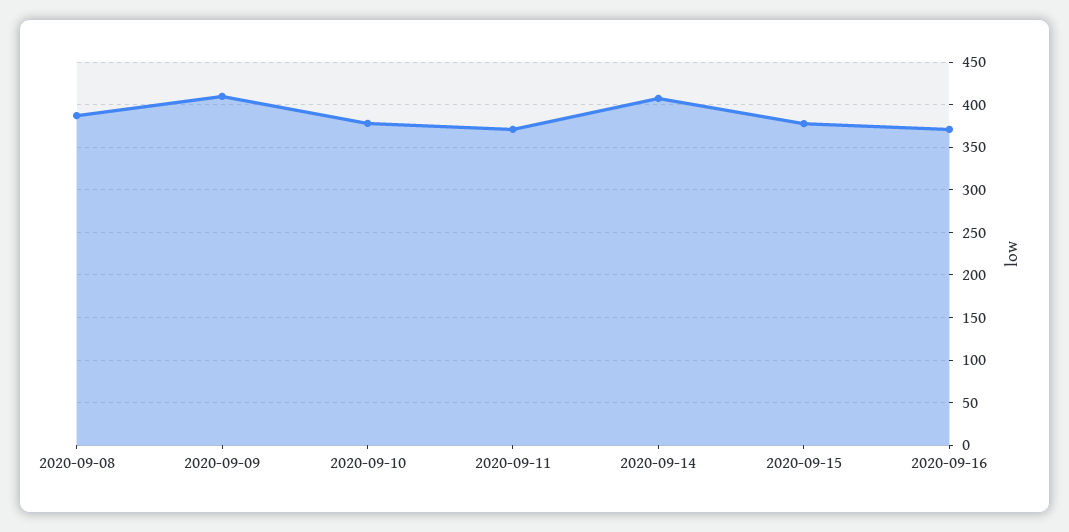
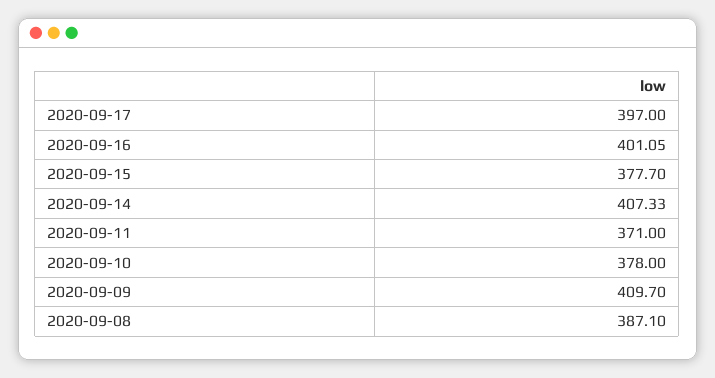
2020-09-16: 370 -> 401.05
2020-09-17: none -> 397

